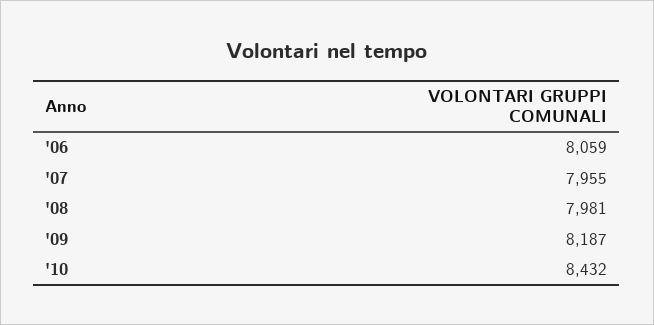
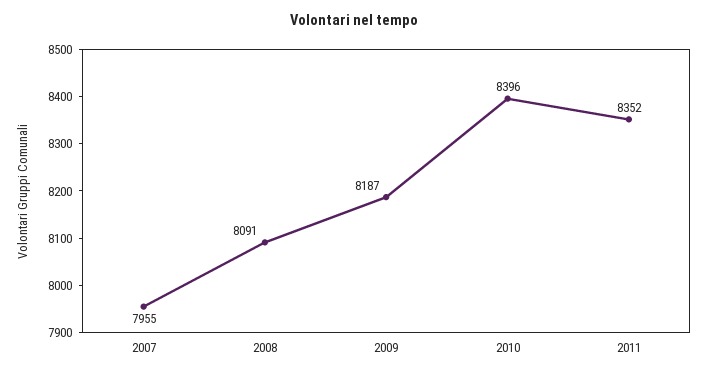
'06: 8059 -> none
'08: 7981 -> 8091
'10: 8432 -> 8396
2011: none -> 8352

